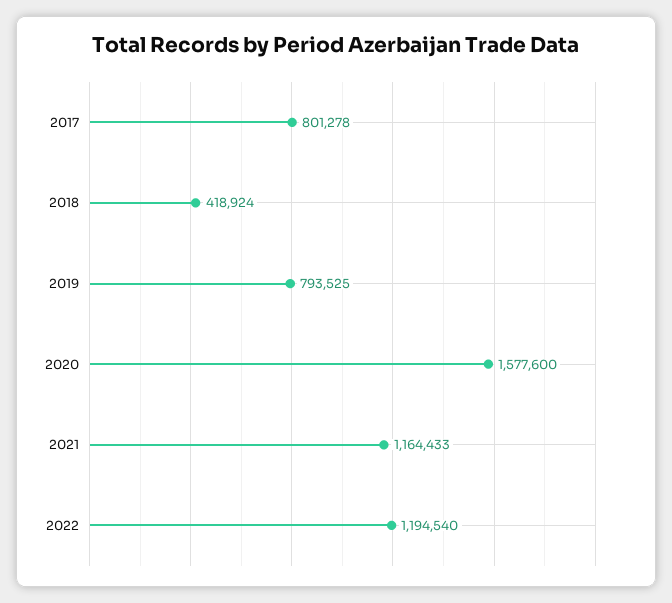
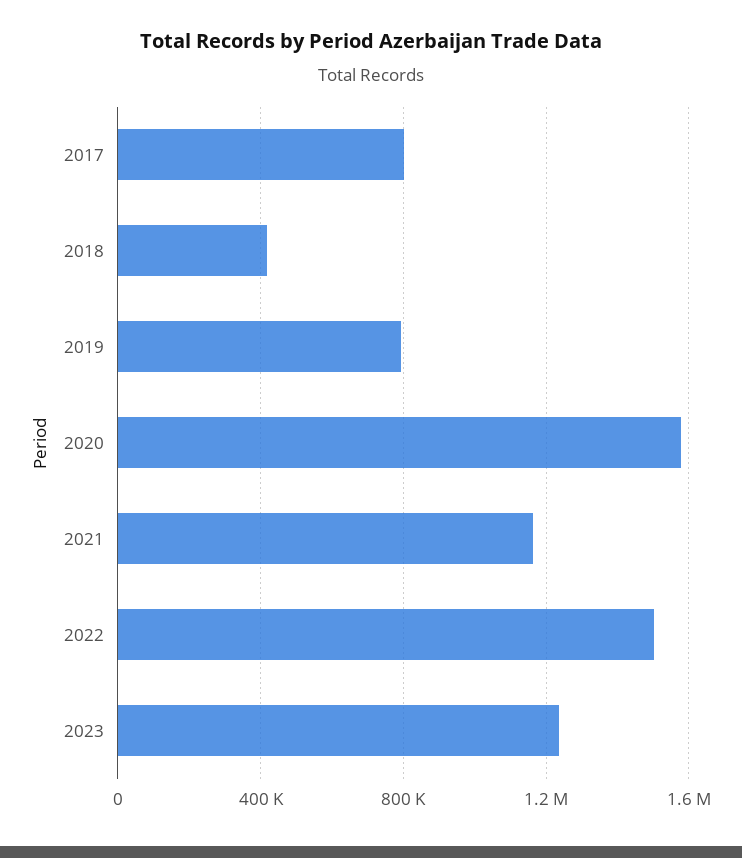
2022: 1194540 -> 1500000
2023: none -> 1250000

